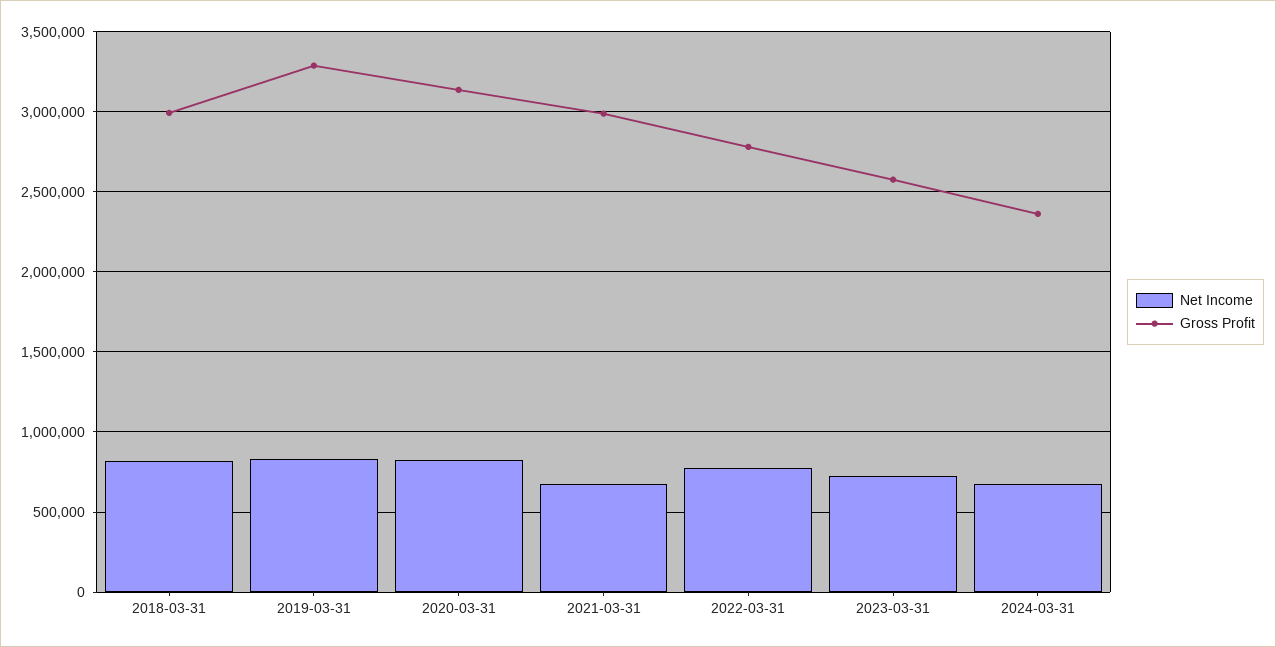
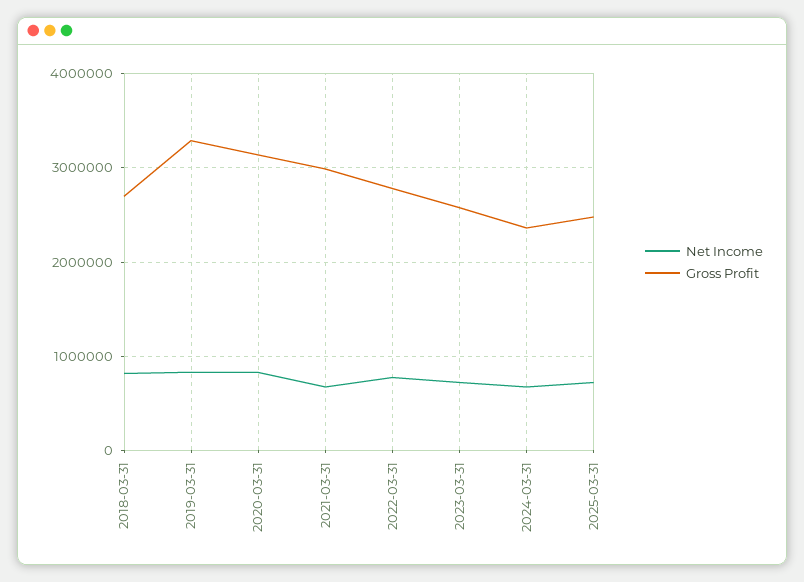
Gross Profit, 2018-03-31: 3000000 -> 2700000
Net Income, 2025-03-31: none -> 700000
Gross Profit, 2025-03-31: none -> 2500000

